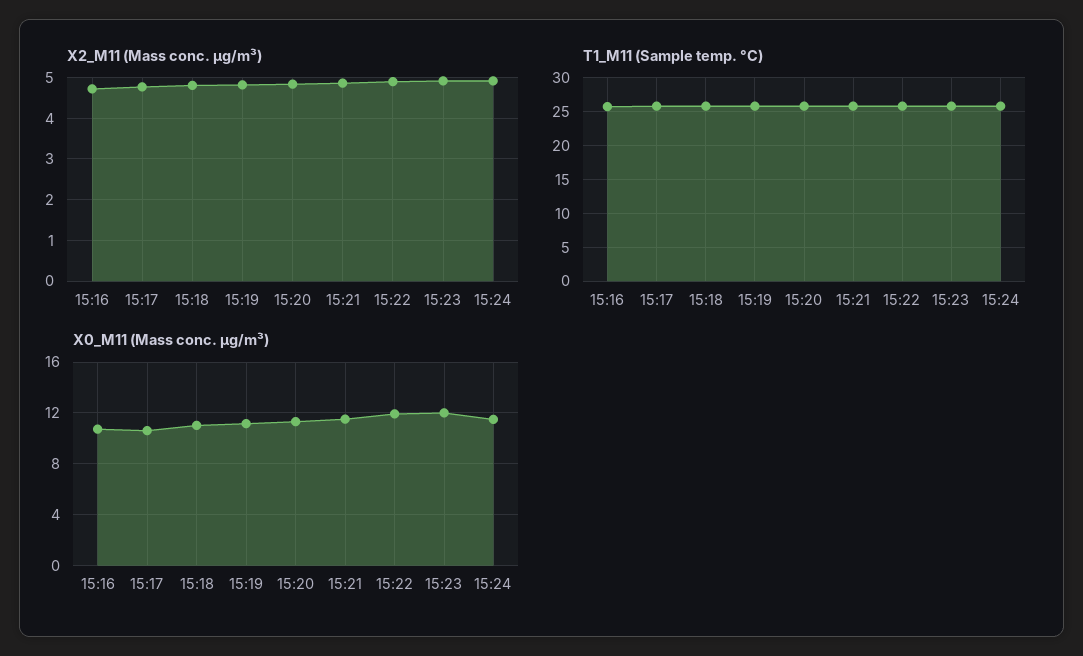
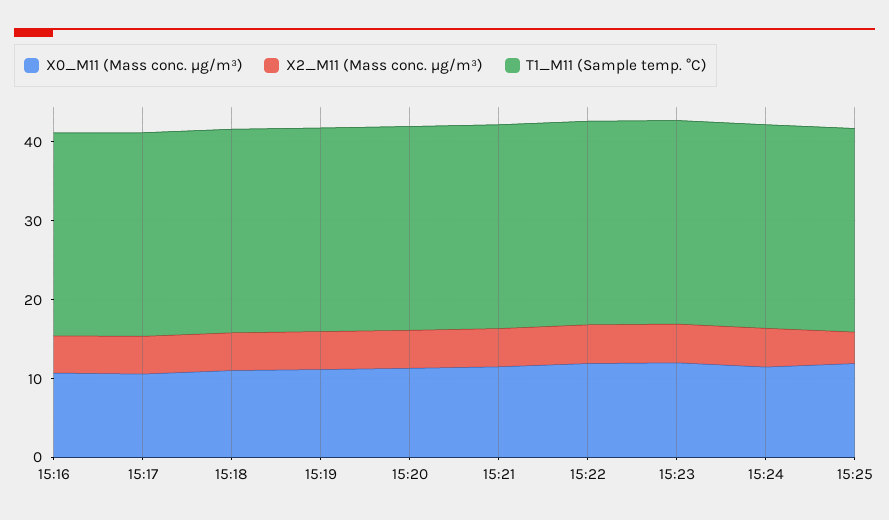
X0_M11 (Mass conc. μg/m³), 15:25: none -> 12
X2_M11 (Mass conc. μg/m³), 15:25: none -> 4
T1_M11 (Sample temp. °C), 15:25: none -> 26

